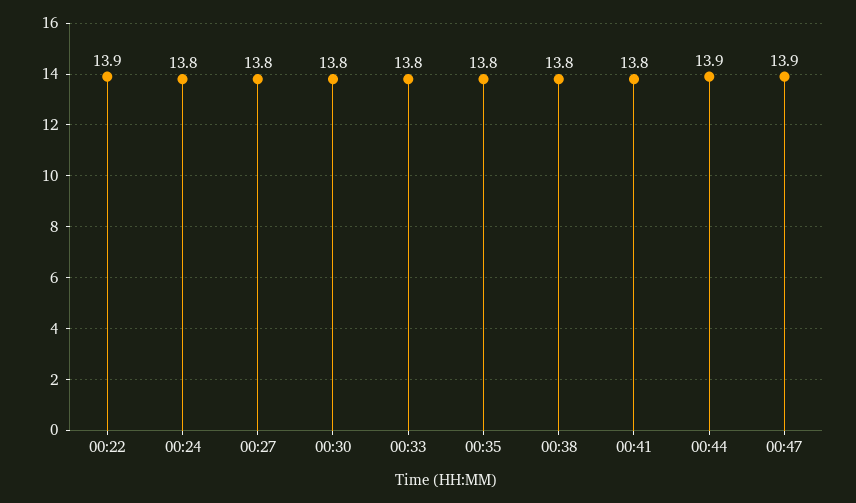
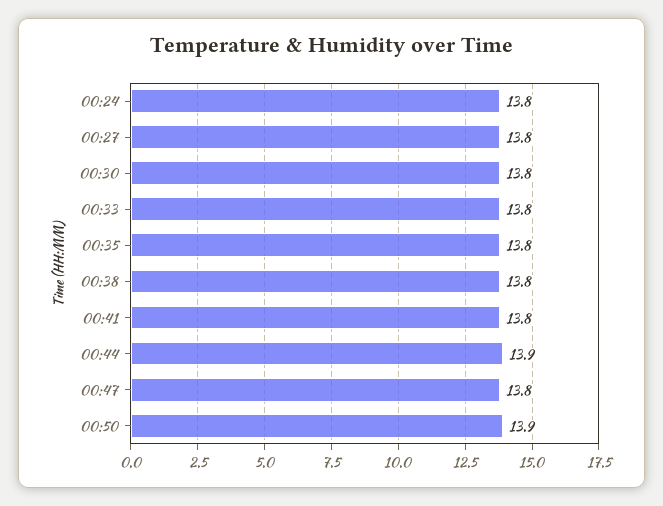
00:22: 13.9 -> none
00:47: 13.9 -> 13.8
00:50: none -> 13.9

